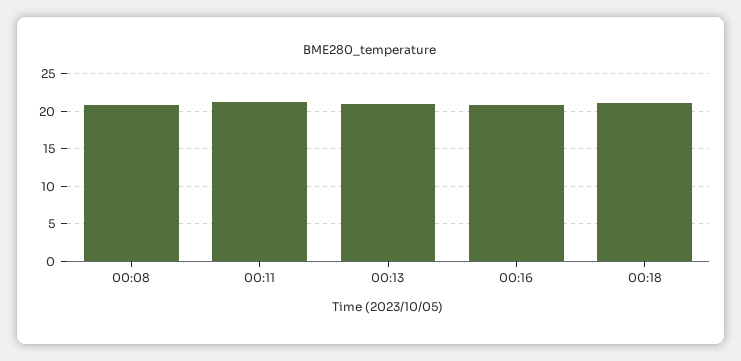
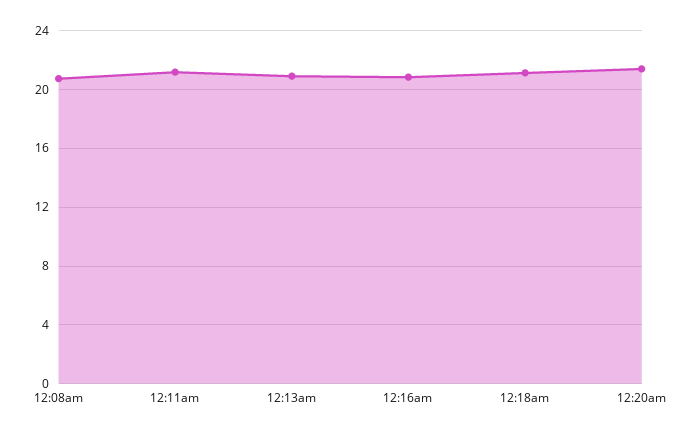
12:20am: none -> 21.5

